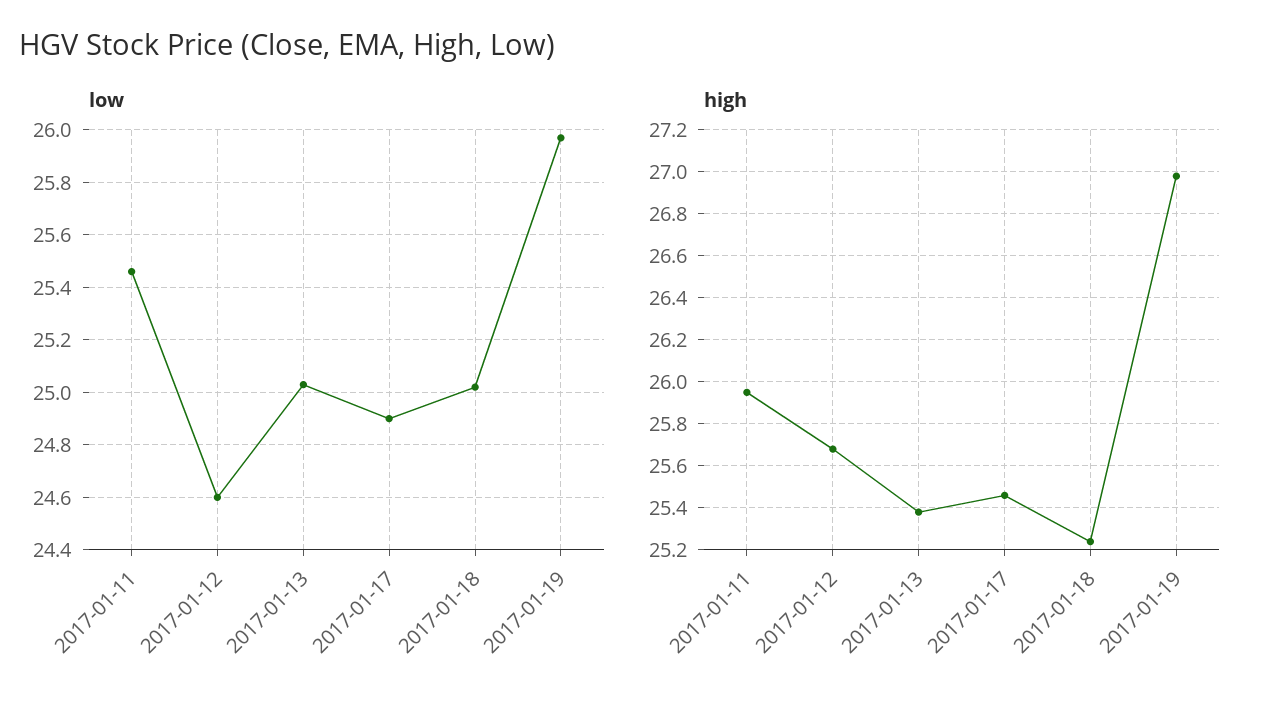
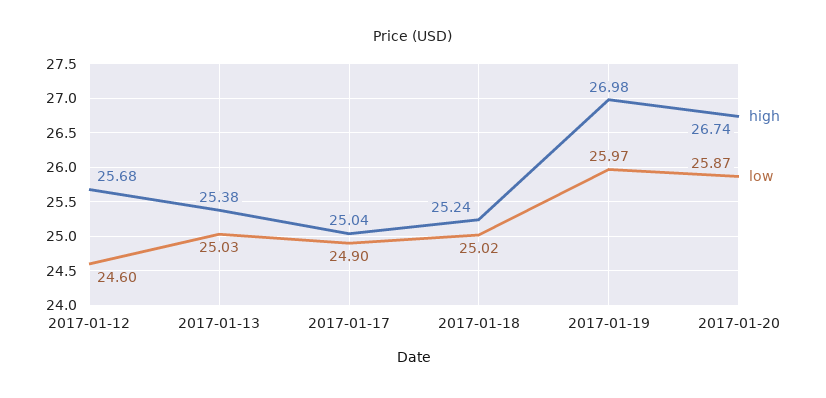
low, 2017-01-11: 25.45 -> none
high, 2017-01-11: 25.95 -> none
high, 2017-01-17: 25.45 -> 25.04
high, 2017-01-20: none -> 26.74
low, 2017-01-20: none -> 25.87

